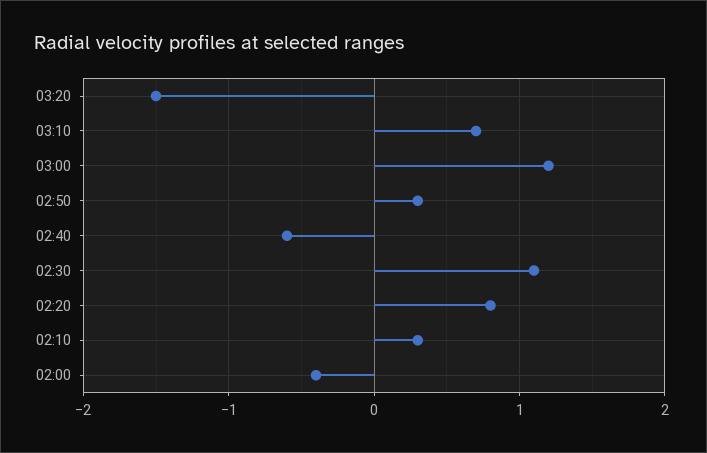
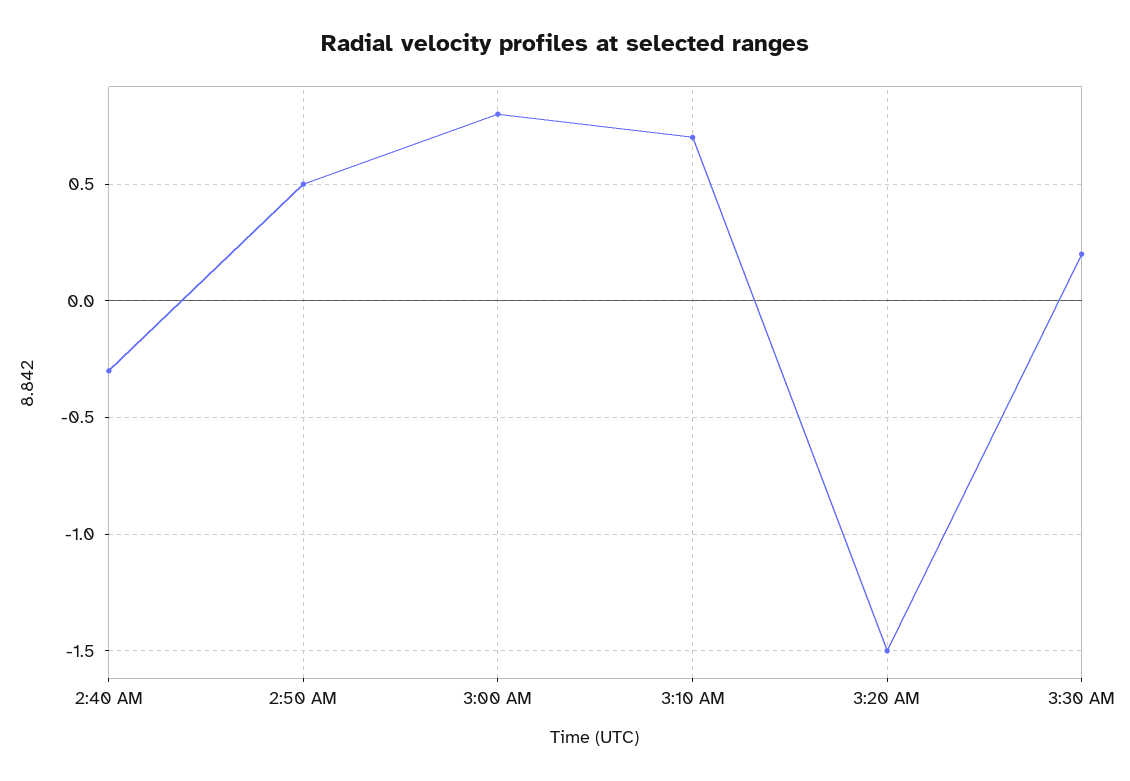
03:00: 1.2 -> 0.8
02:50: 0.3 -> 0.5
02:40: -0.6 -> -0.3
02:30: 1.1 -> none
02:20: 0.8 -> none
02:10: 0.3 -> none
02:00: -0.4 -> none
3:30 AM: none -> 0.2

